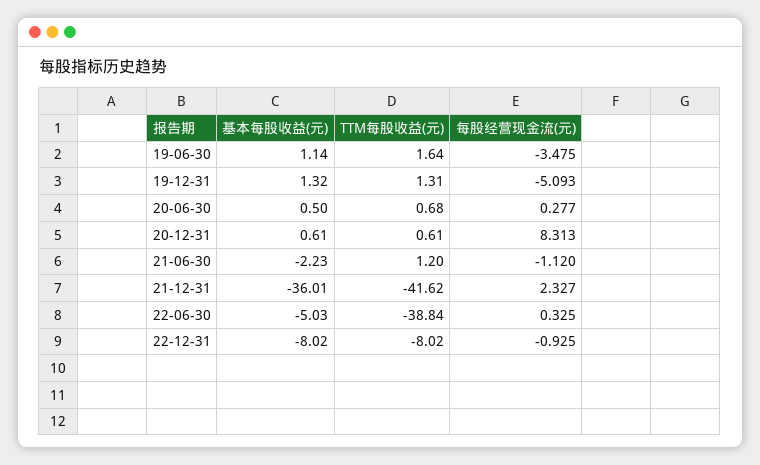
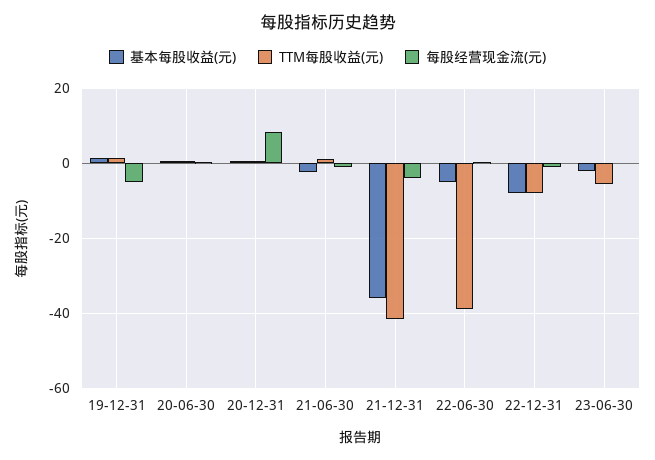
基本每股收益(元), 19-06-30: 1.14 -> none
TTM每股收益(元), 19-06-30: 1.64 -> none
每股经营现金流(元), 19-06-30: -3.475 -> none
每股经营现金流(元), 21-12-31: 2.327 -> -4
基本每股收益(元), 23-06-30: none -> -2
TTM每股收益(元), 23-06-30: none -> -6
每股经营现金流(元), 23-06-30: none -> 0

